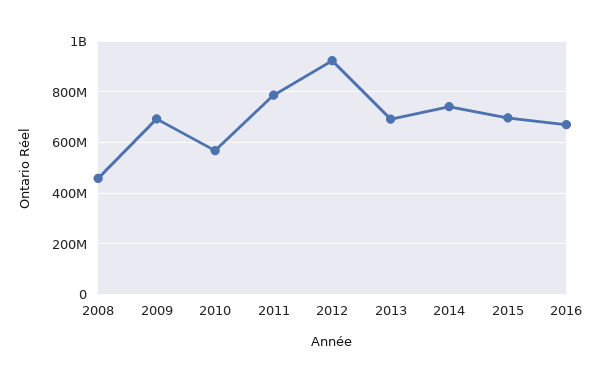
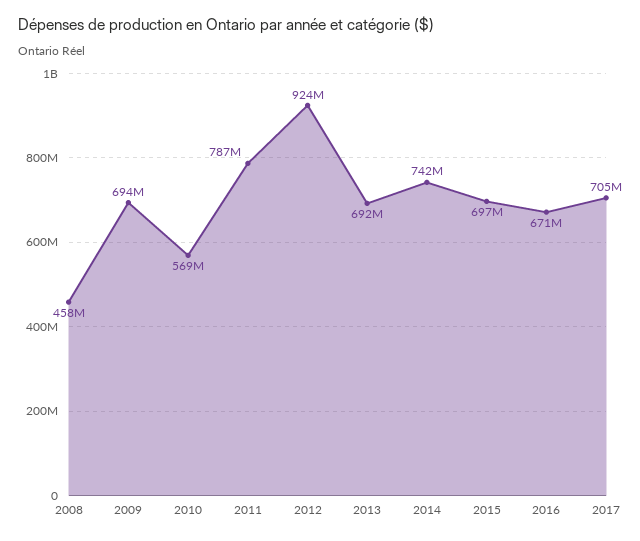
2017: none -> 705000000

